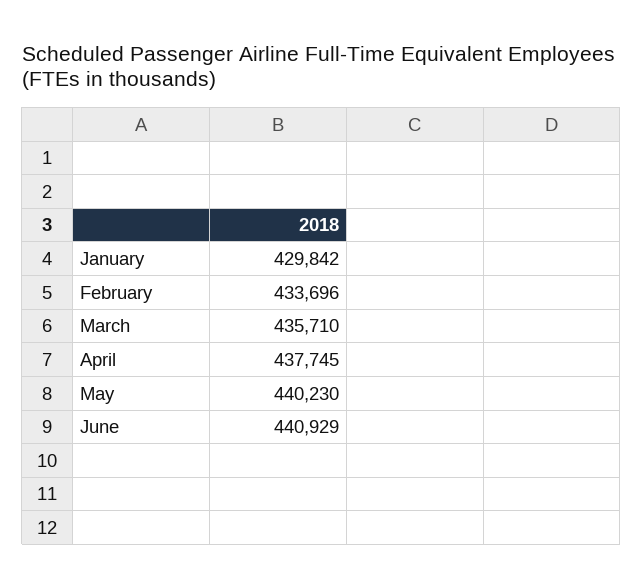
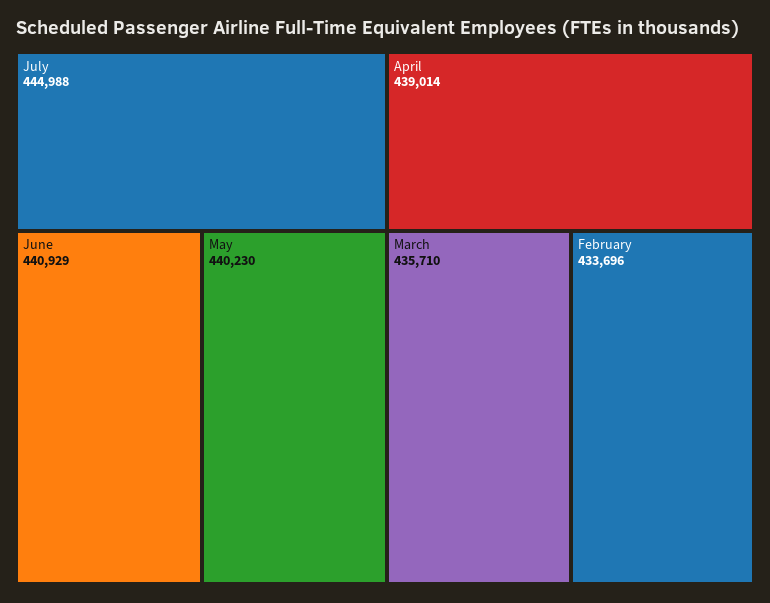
January: 429842 -> none
April: 437745 -> 439014
July: none -> 444988

